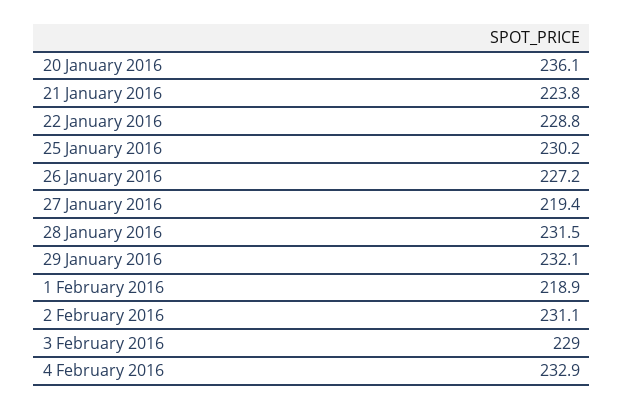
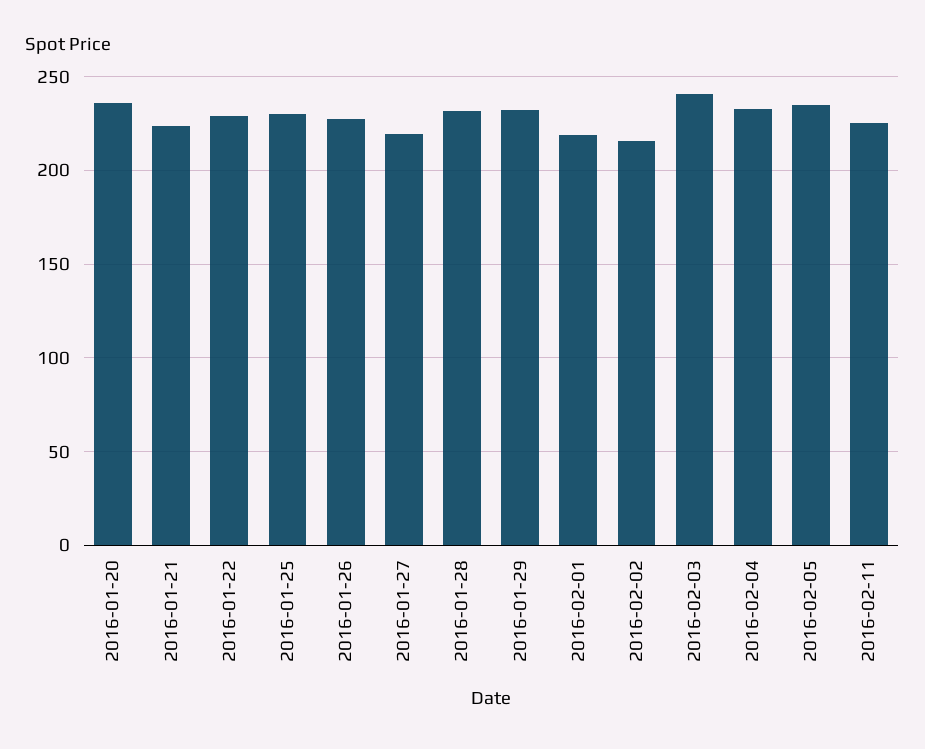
2 February 2016: 231.1 -> 215
3 February 2016: 229 -> 240
2016-02-05: none -> 235
2016-02-11: none -> 225

